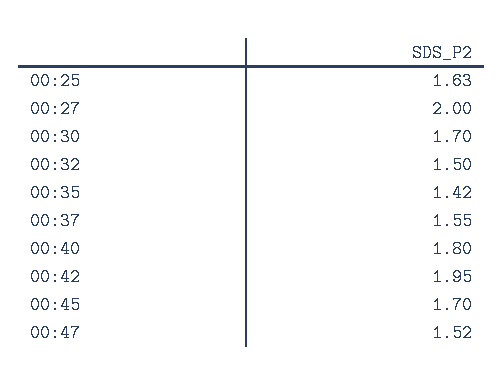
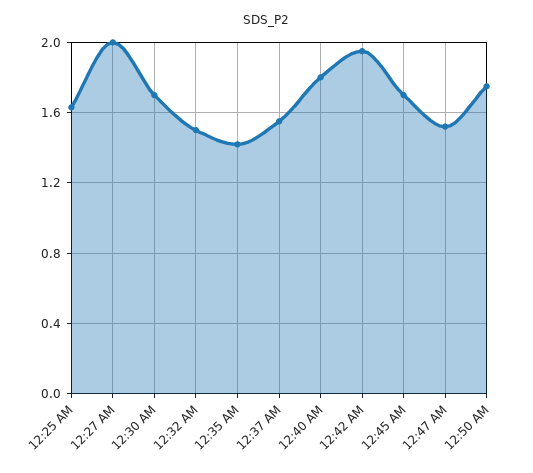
12:50 AM: none -> 1.75

